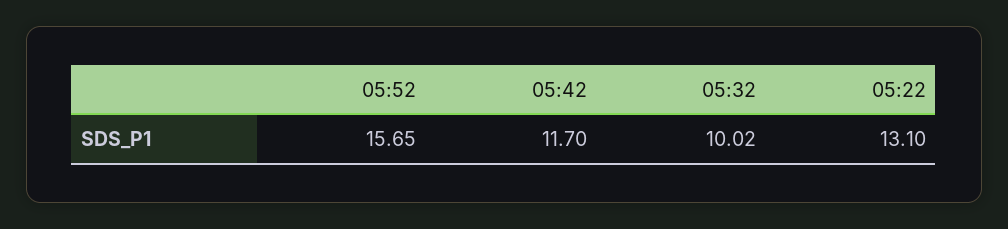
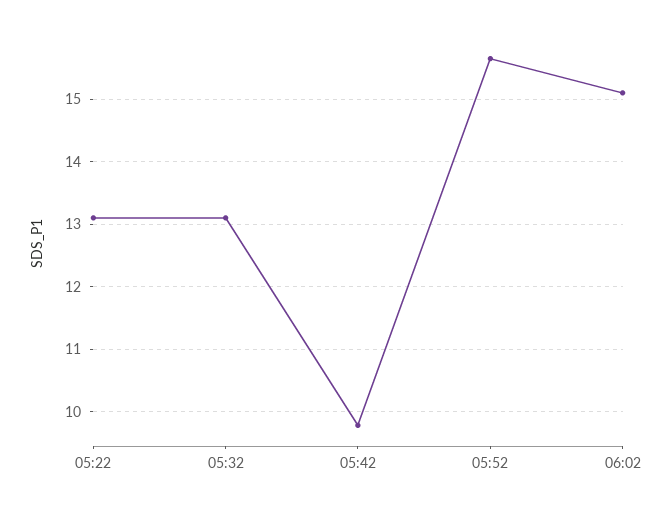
05:42: 11.7 -> 9.8
05:32: 10.02 -> 13.1
06:02: none -> 15.1

